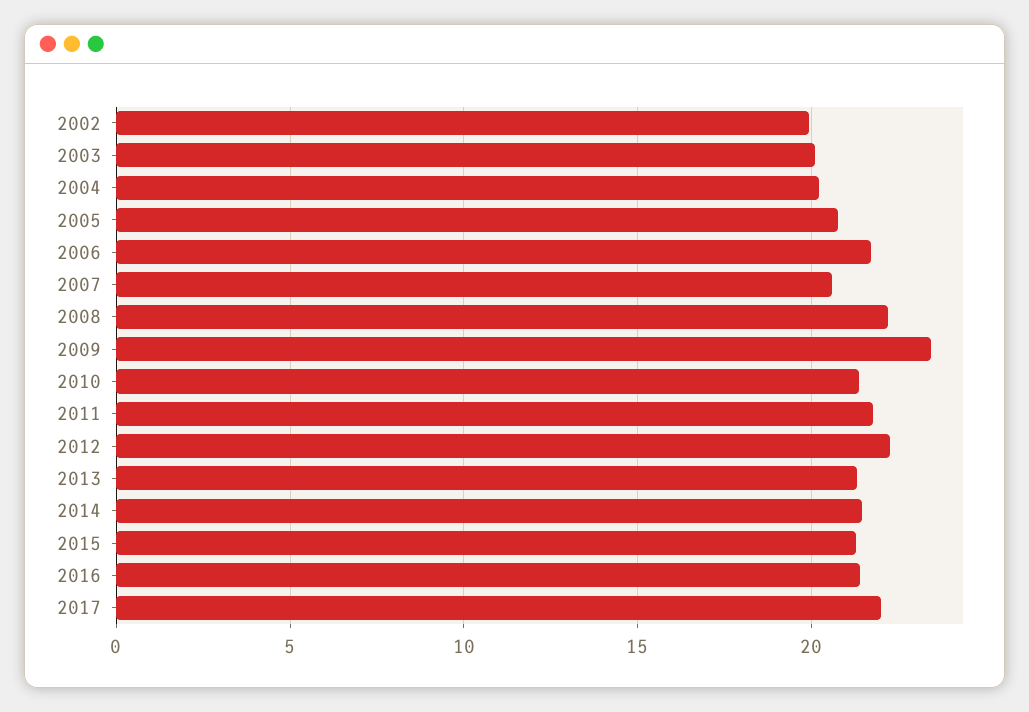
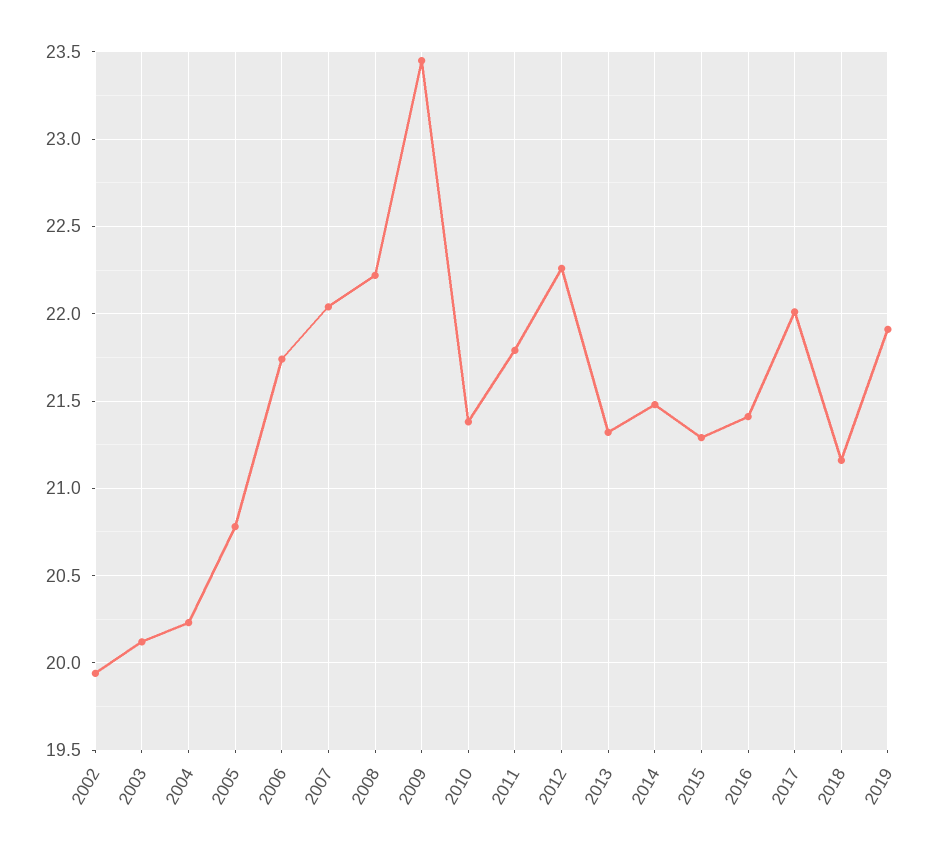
2007: 20.5 -> 22.05
2018: none -> 21.15
2019: none -> 21.9

